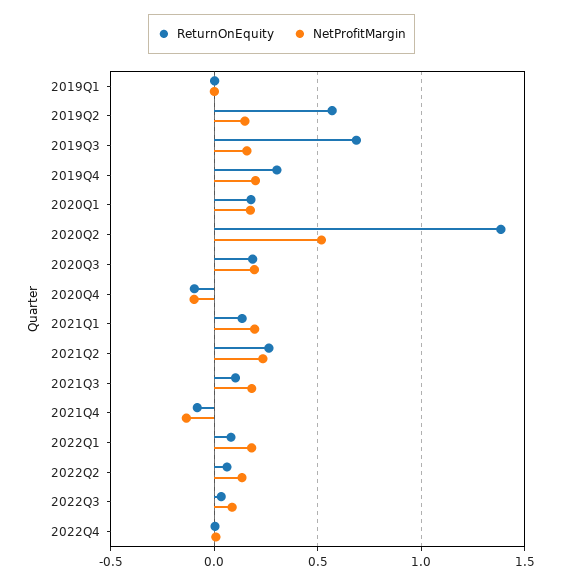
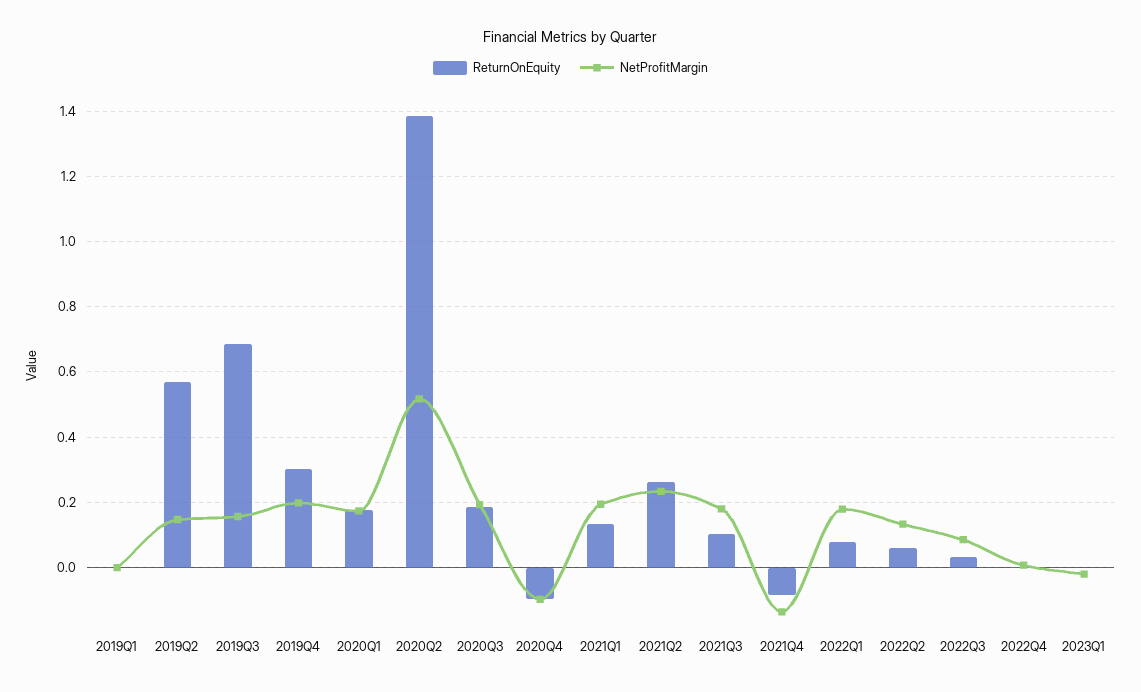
ReturnOnEquity, 2023Q1: none -> 0
NetProfitMargin, 2023Q1: none -> -0.02

